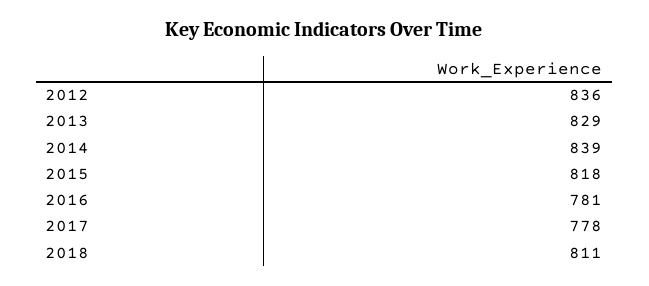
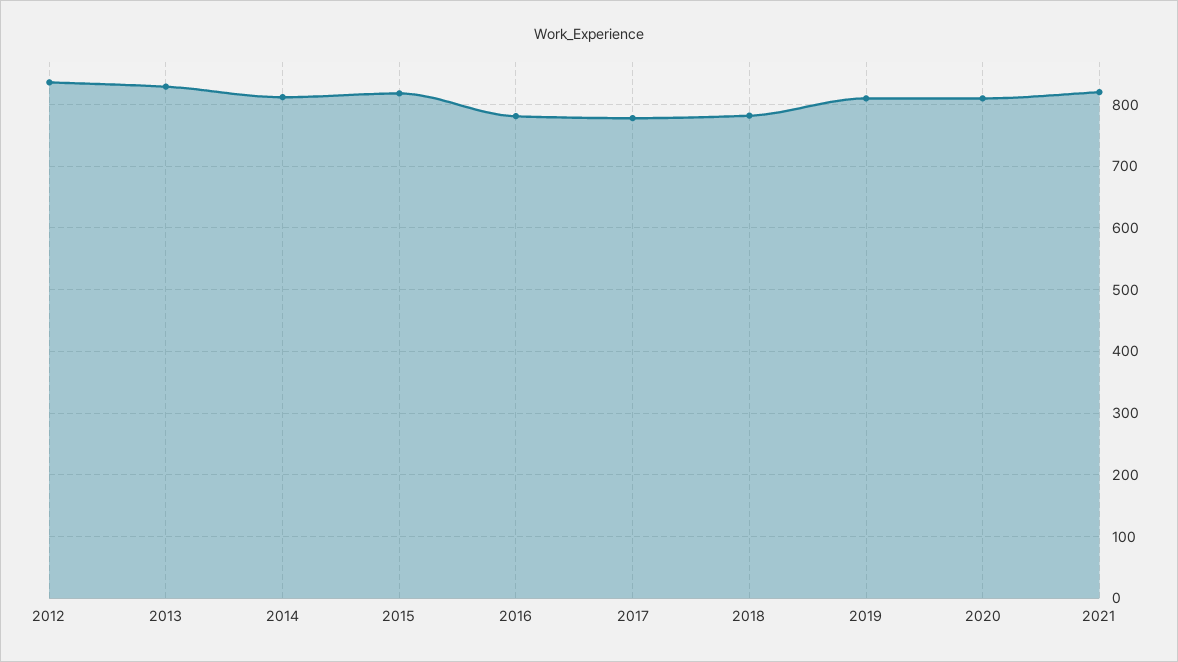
2014: 839 -> 810
2018: 811 -> 780
2019: none -> 810
2020: none -> 810
2021: none -> 820

